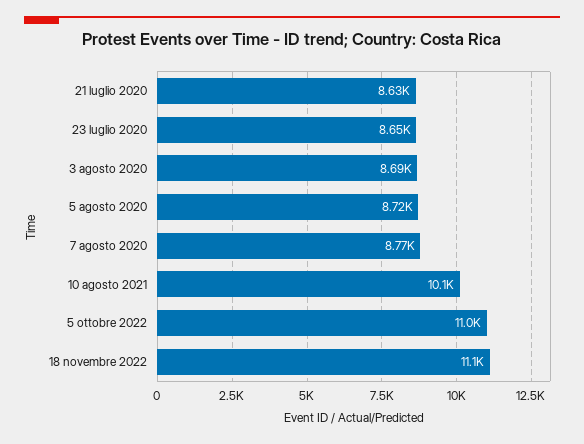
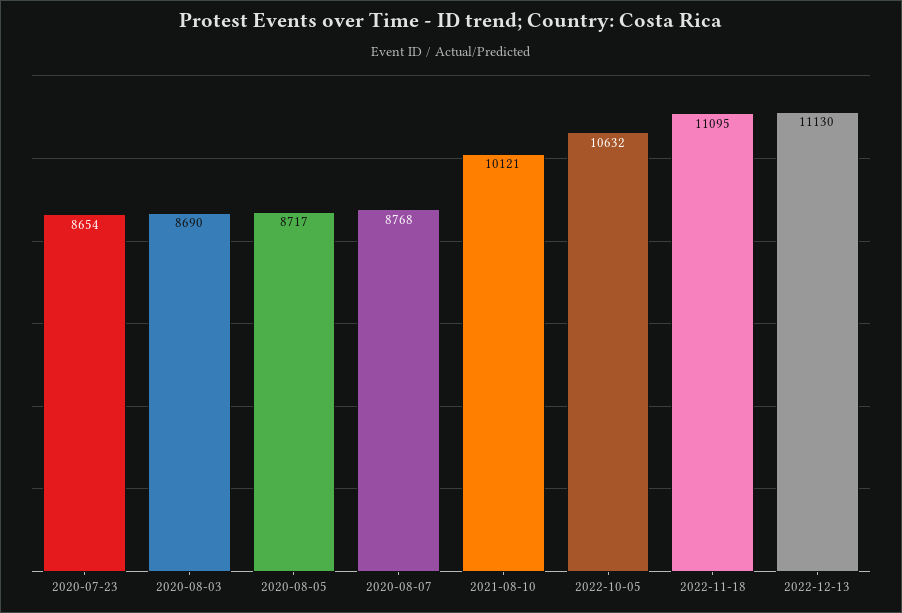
21 luglio 2020: 8630 -> none
5 ottobre 2022: 11000 -> 10632
2022-12-13: none -> 11130

